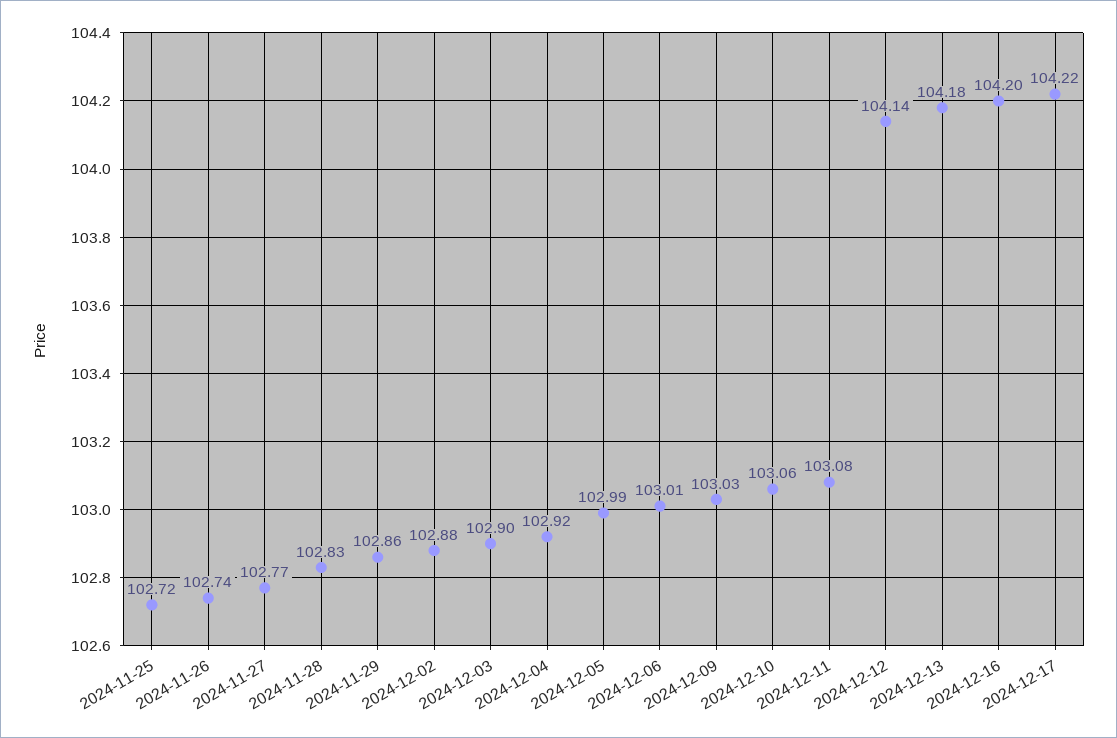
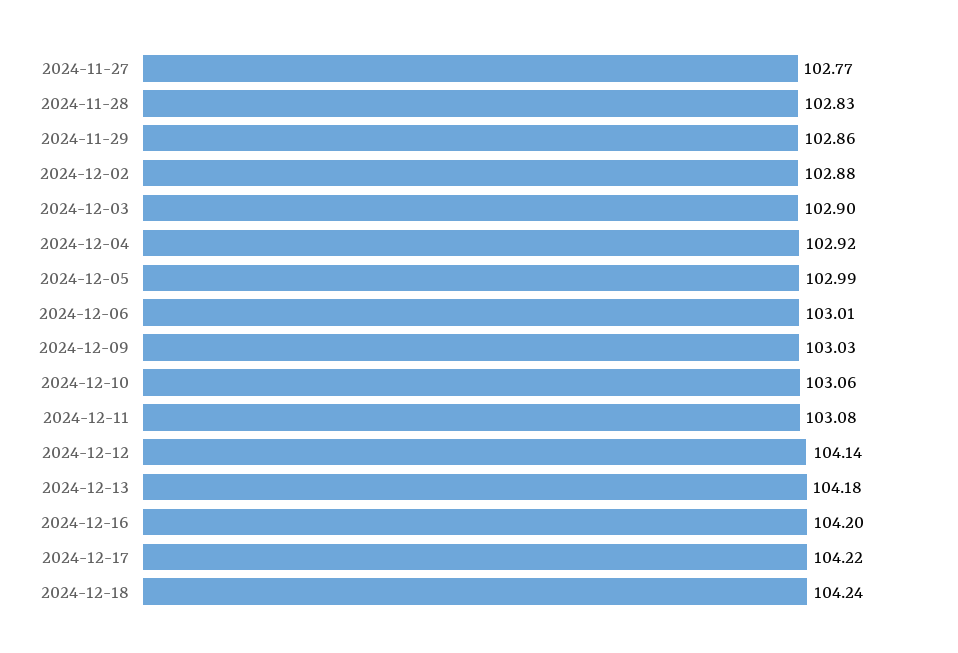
2024-11-25: 102.72 -> none
2024-11-26: 102.74 -> none
2024-12-18: none -> 104.24

